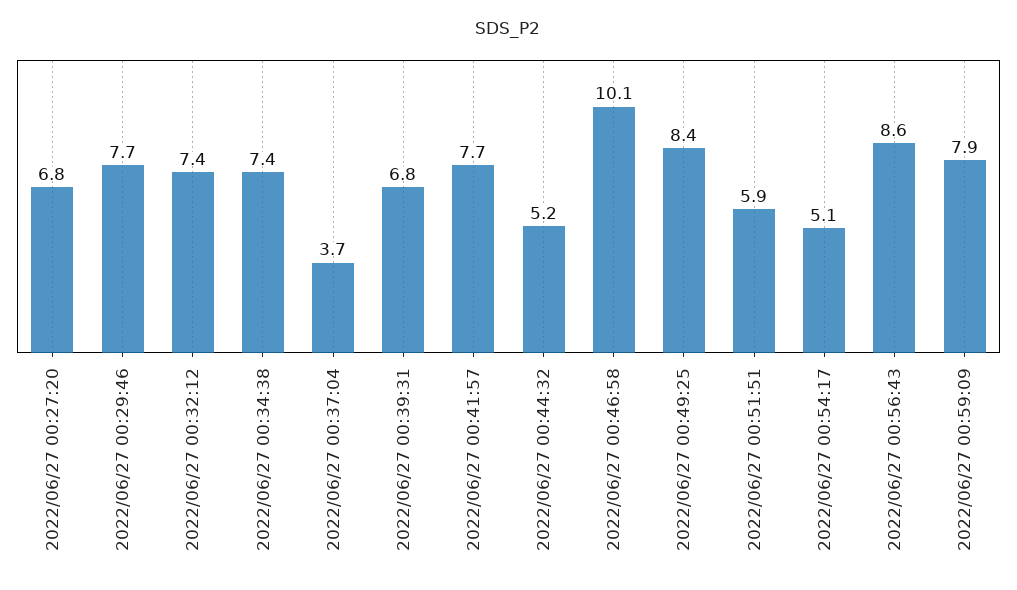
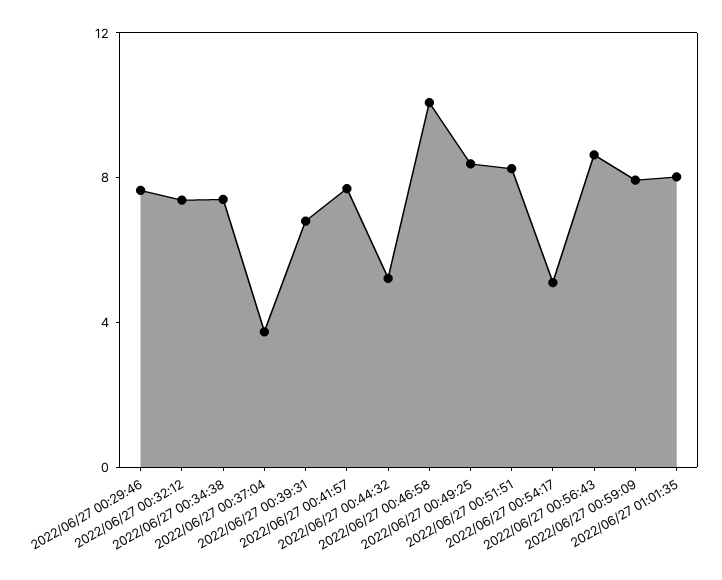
2022/06/27 00:27:20: 6.8 -> none
2022/06/27 00:51:51: 5.9 -> 8
2022/06/27 01:01:35: none -> 8

